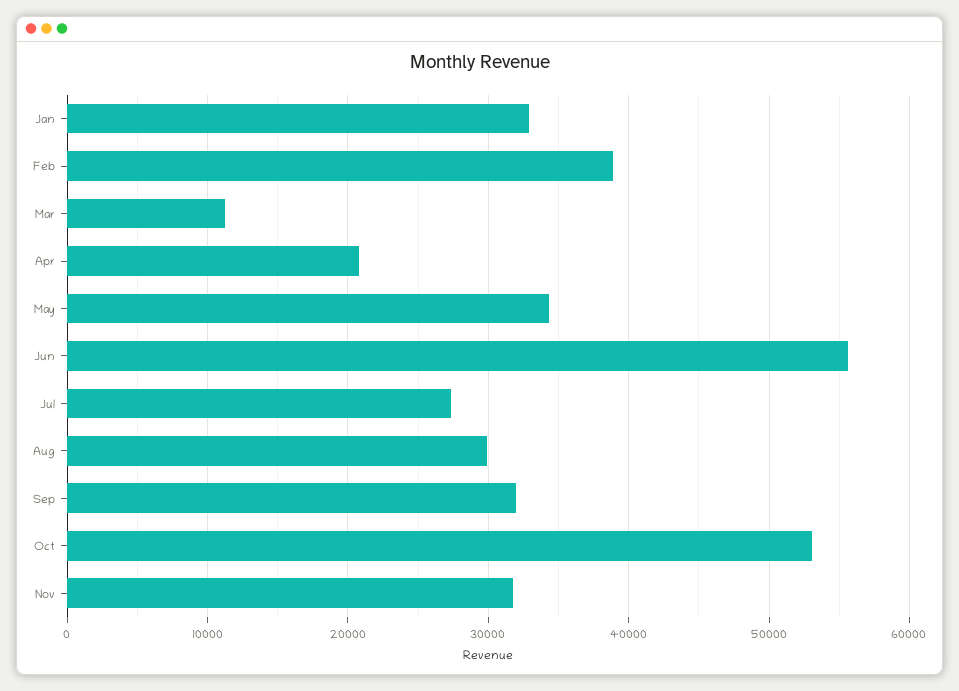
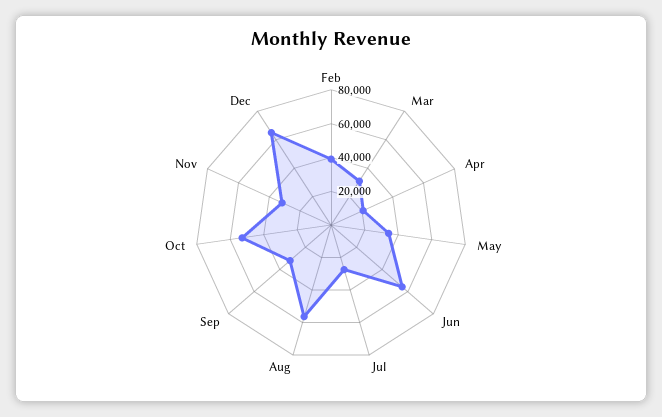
Jan: 33000 -> none
Mar: 11000 -> 30000
Aug: 30000 -> 55000
Dec: none -> 65000

